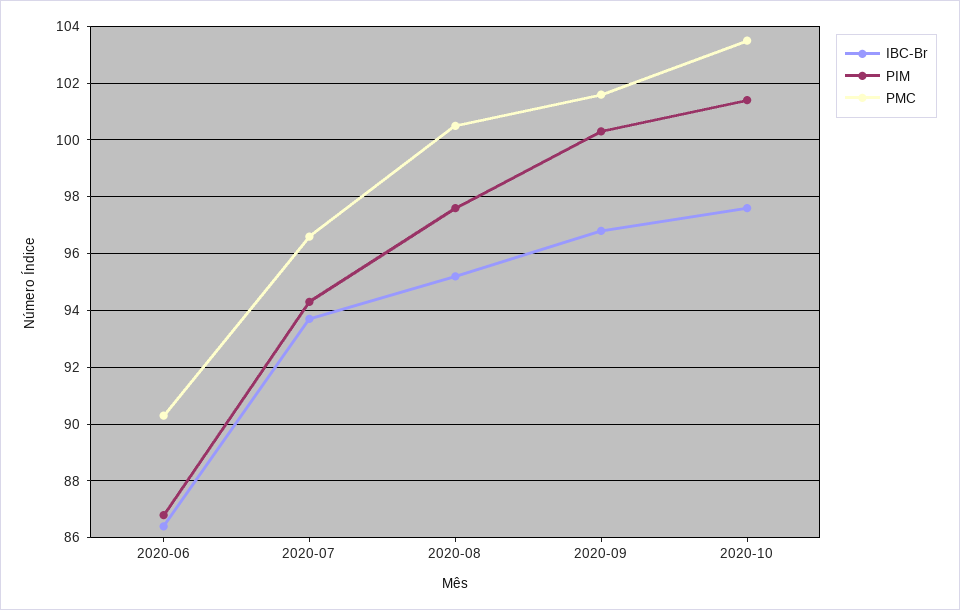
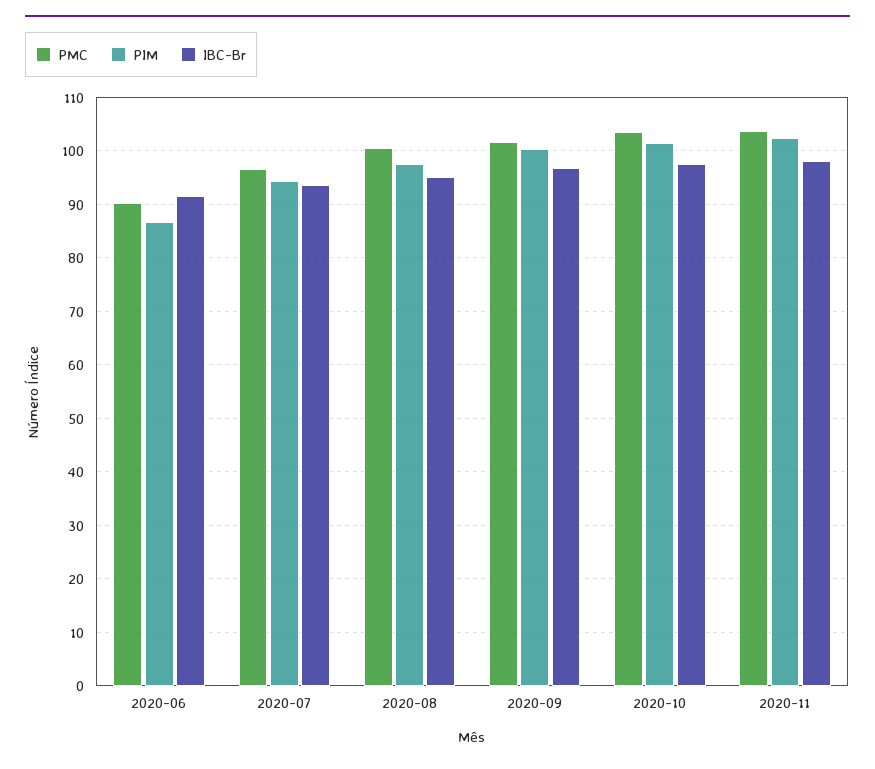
IBC-Br, 2020-06: 86.5 -> 92
PMC, 2020-11: none -> 104
PIM, 2020-11: none -> 102
IBC-Br, 2020-11: none -> 98

